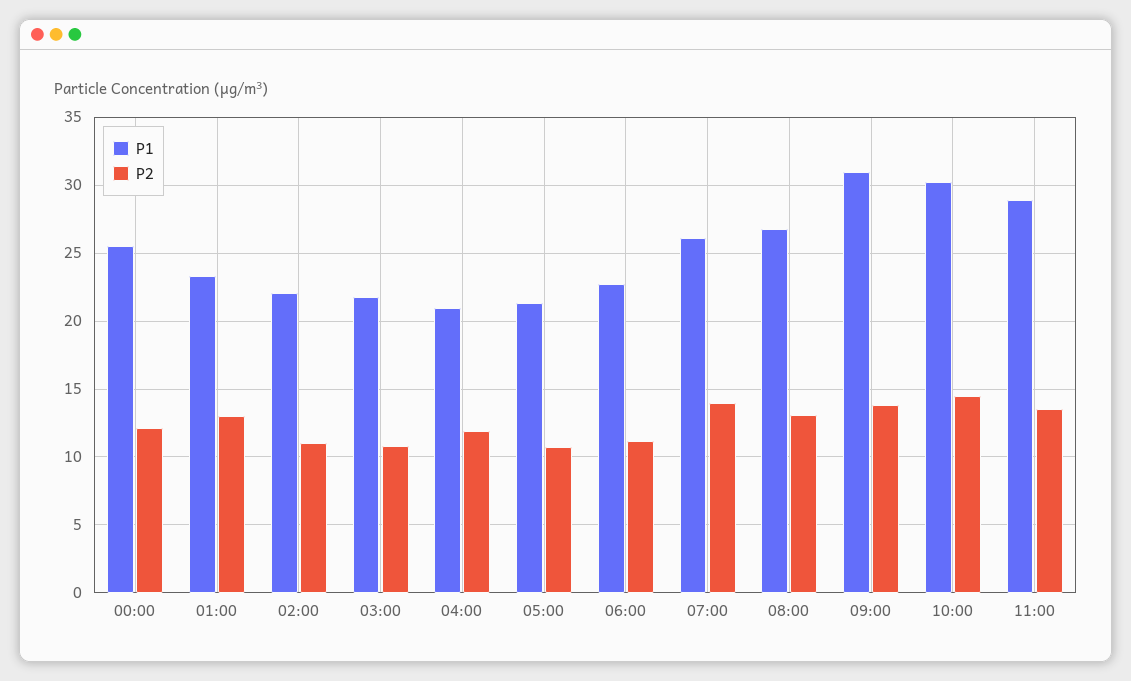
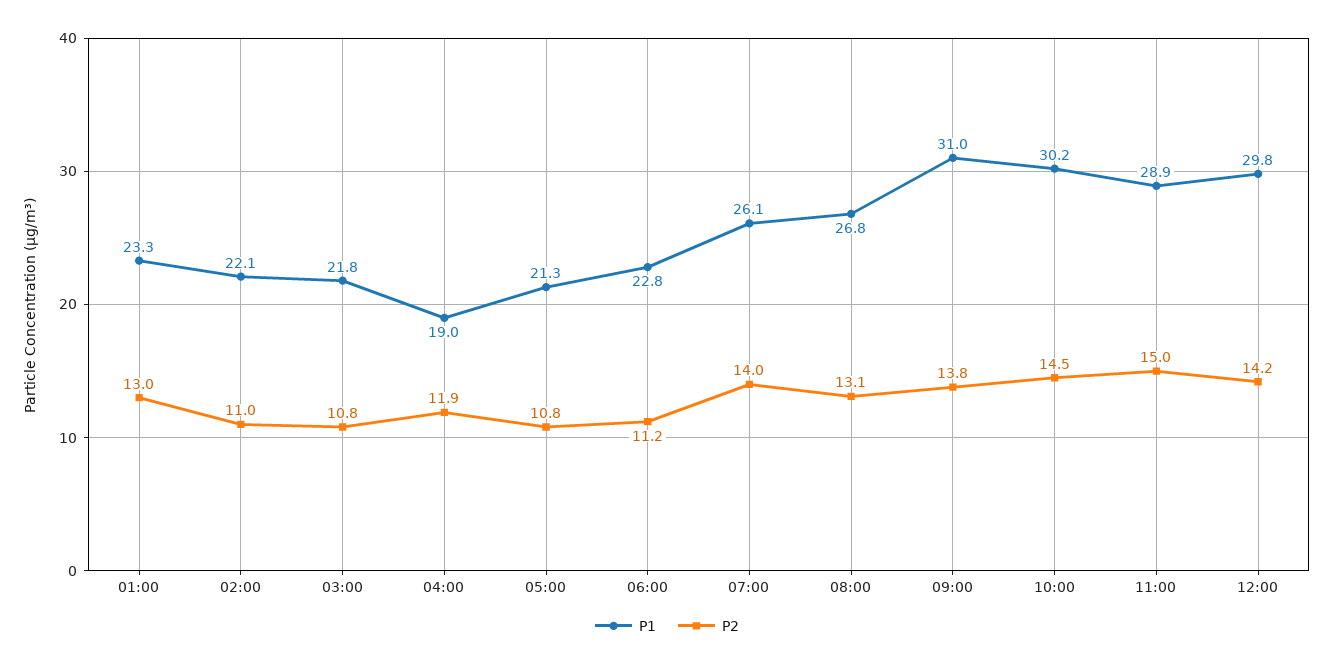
P1, 00:00: 25.5 -> none
P2, 00:00: 12 -> none
P1, 04:00: 21 -> 19
P2, 11:00: 13.5 -> 15
P1, 12:00: none -> 29.8
P2, 12:00: none -> 14.2

